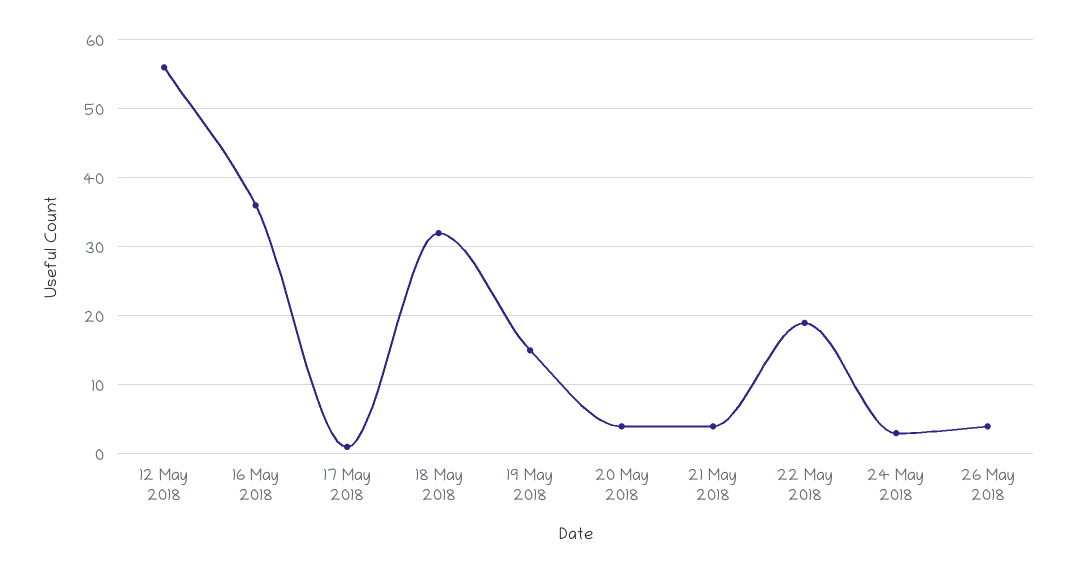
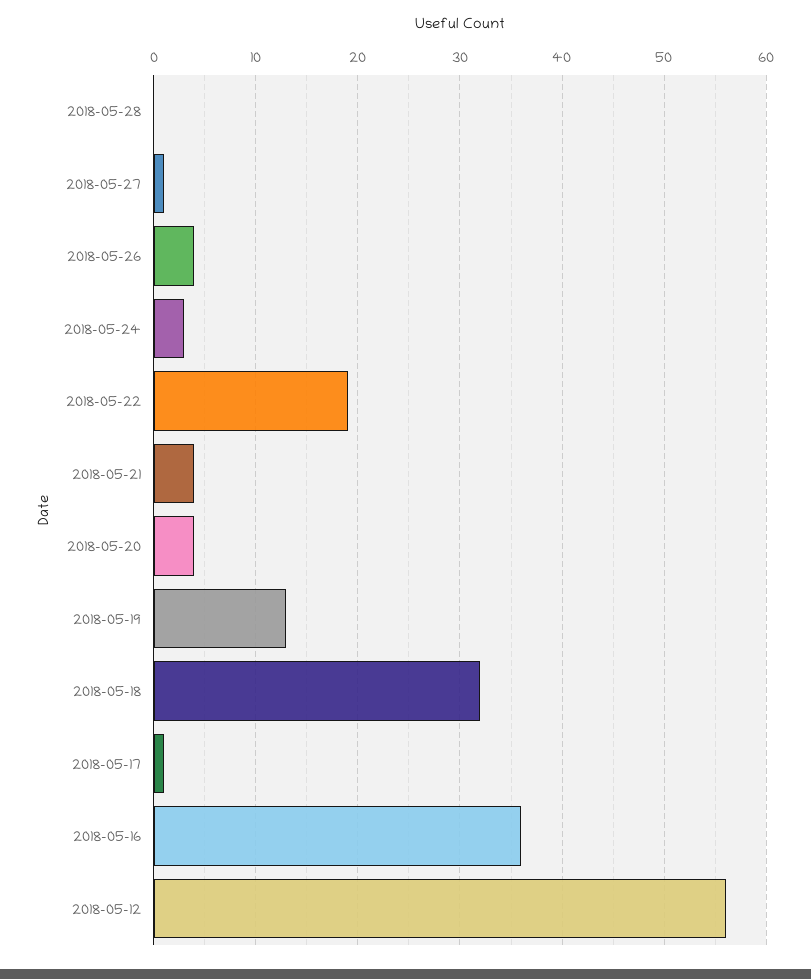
19 May 2018: 15 -> 13
2018-05-28: none -> 0
2018-05-27: none -> 1

